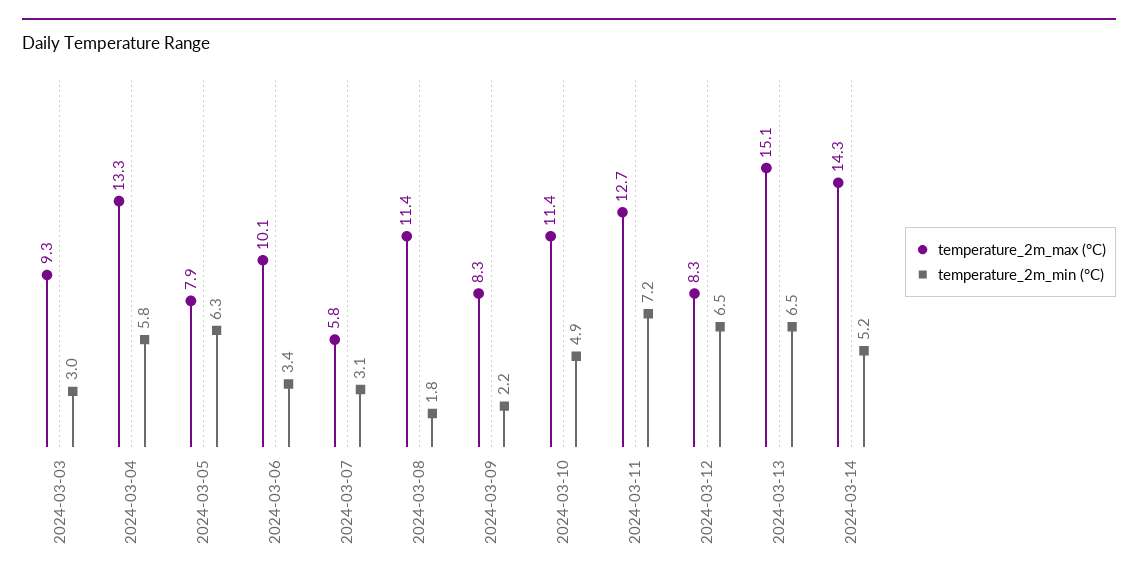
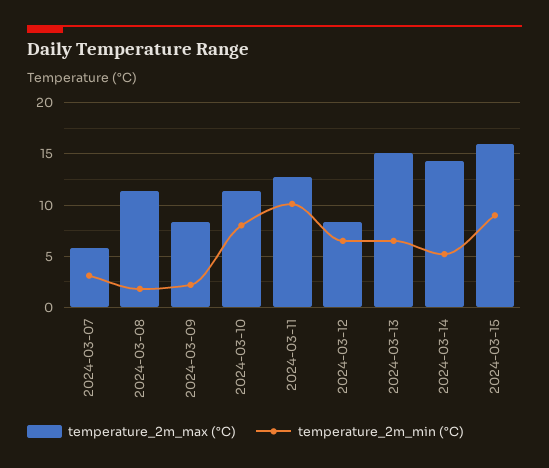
temperature_2m_max (°C), 2024-03-03: 9.3 -> none
temperature_2m_min (°C), 2024-03-03: 3 -> none
temperature_2m_max (°C), 2024-03-04: 13.3 -> none
temperature_2m_min (°C), 2024-03-04: 5.8 -> none
temperature_2m_max (°C), 2024-03-05: 7.9 -> none
temperature_2m_min (°C), 2024-03-05: 6.3 -> none
temperature_2m_max (°C), 2024-03-06: 10.1 -> none
temperature_2m_min (°C), 2024-03-06: 3.4 -> none
temperature_2m_min (°C), 2024-03-10: 4.9 -> 8
temperature_2m_min (°C), 2024-03-11: 7.2 -> 10
temperature_2m_max (°C), 2024-03-15: none -> 16
temperature_2m_min (°C), 2024-03-15: none -> 9

